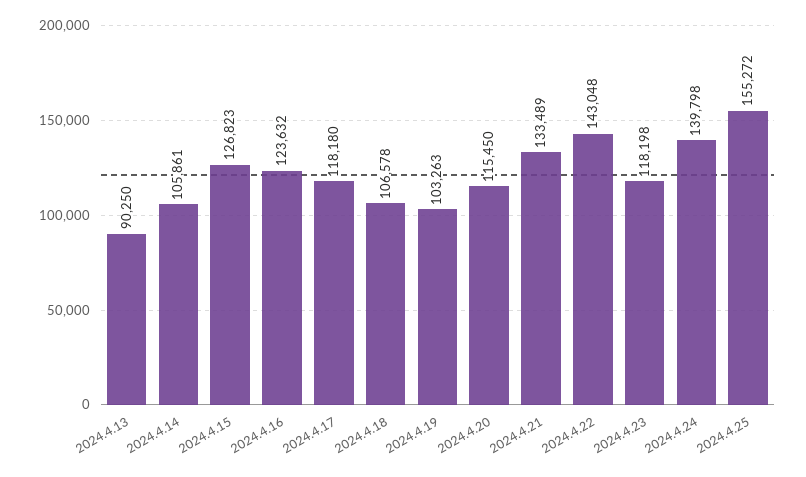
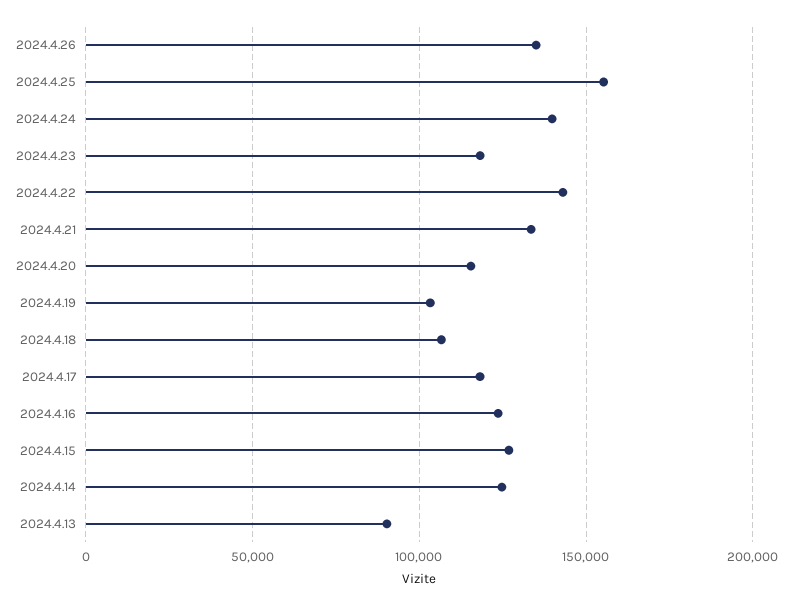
2024.4.14: 105861 -> 125000
2024.4.26: none -> 135000

